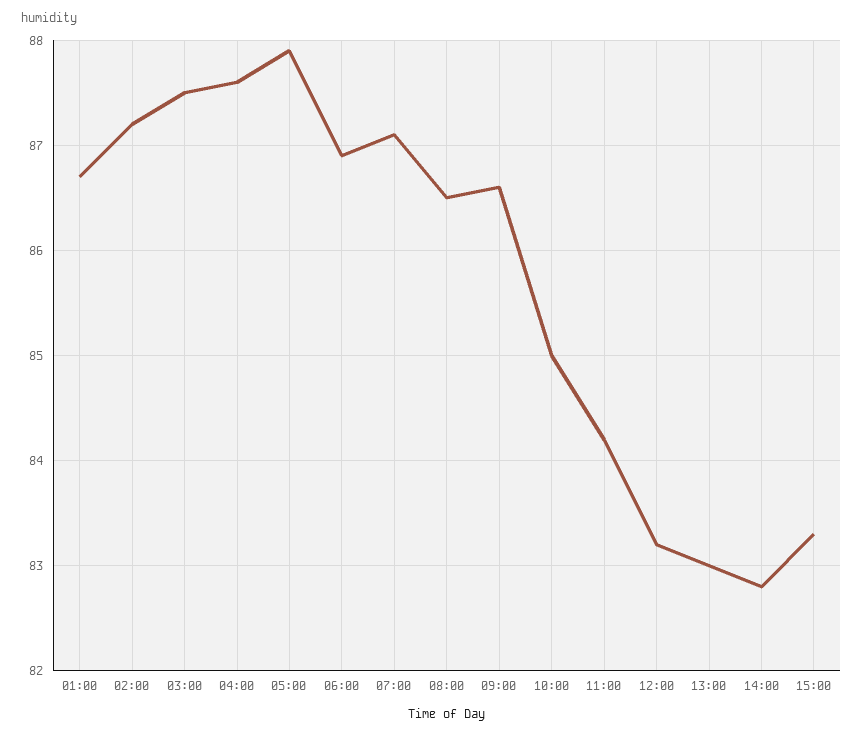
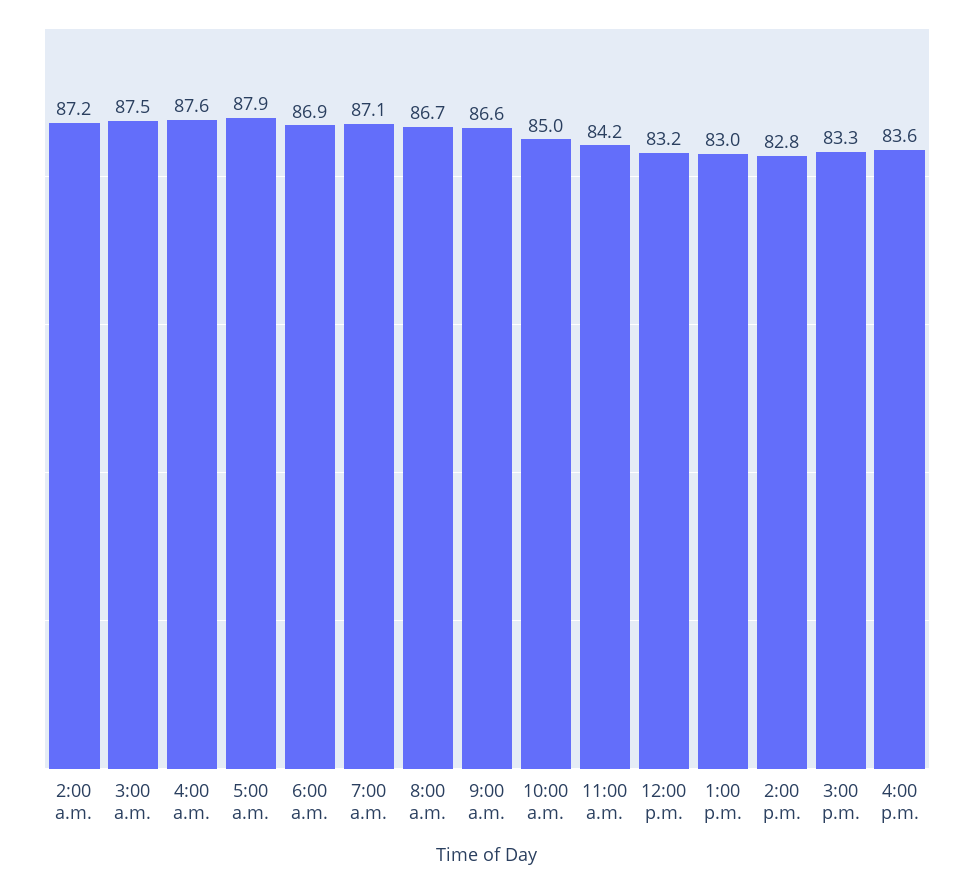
01:00: 86.7 -> none
08:00: 86.5 -> 86.7
4:00 p.m.: none -> 83.6

